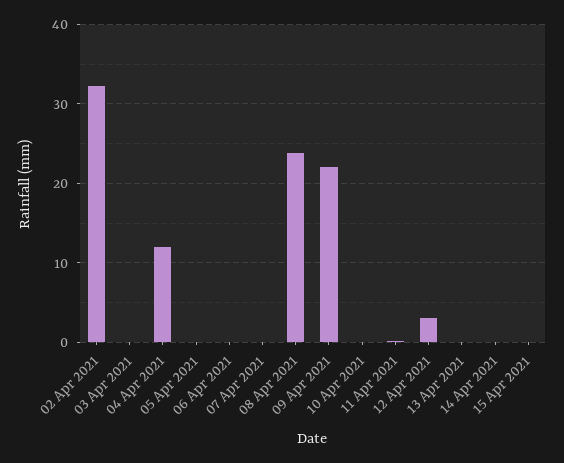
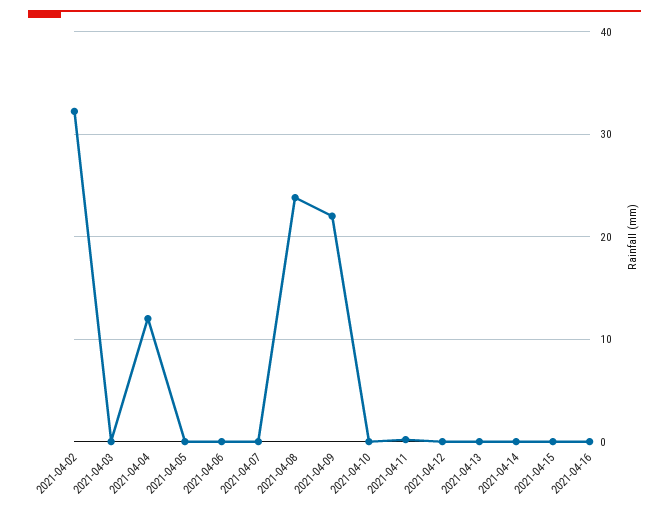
12 Apr 2021: 3 -> 0
2021-04-16: none -> 0

